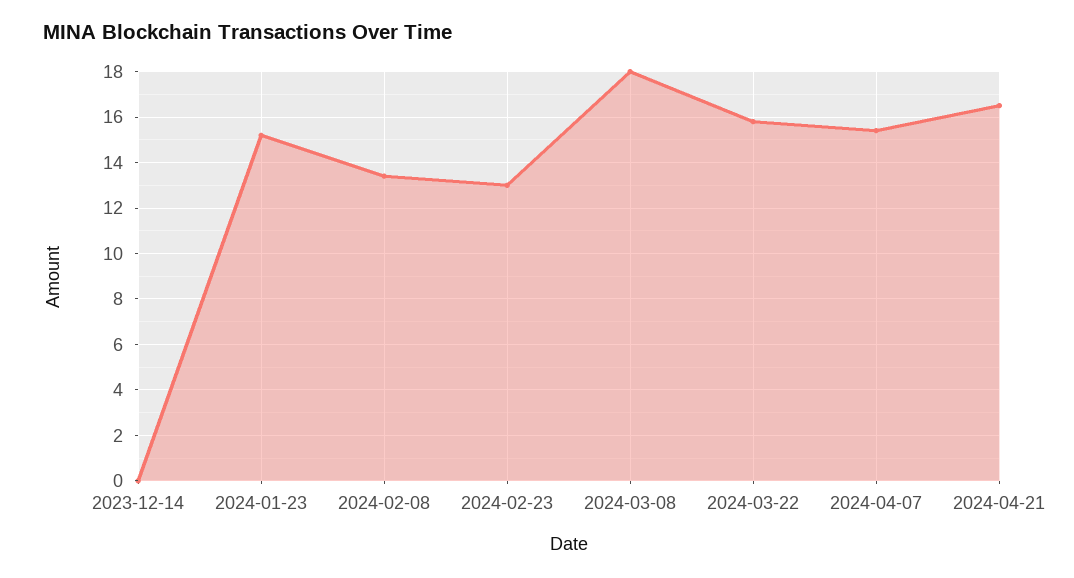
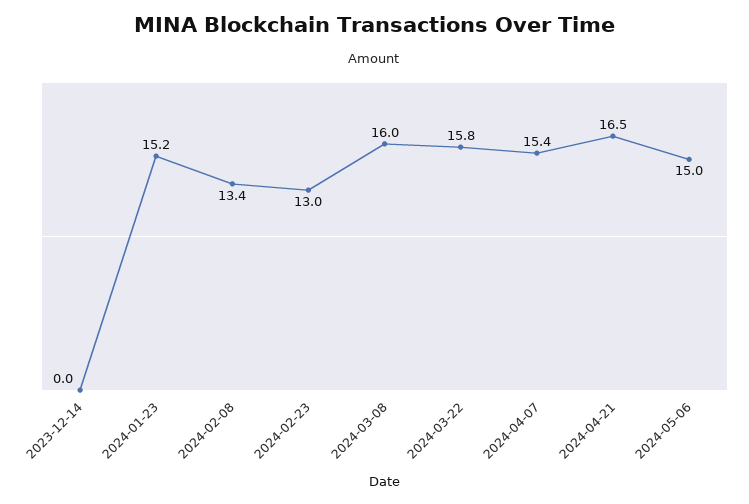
2024-03-08: 18 -> 16
2024-05-06: none -> 15

